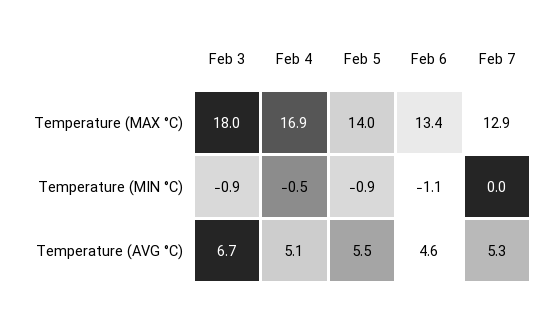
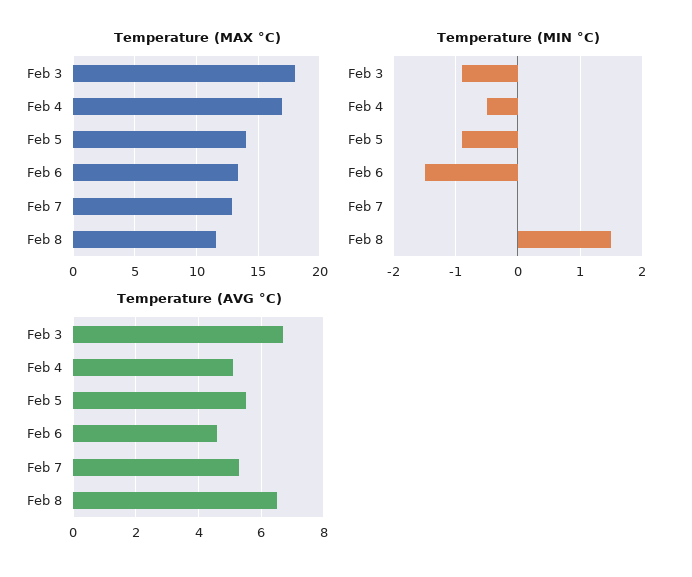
Temperature (MIN °C), Feb 6: -1.1 -> -1.5
Temperature (MAX °C), Feb 8: none -> 11.5
Temperature (MIN °C), Feb 8: none -> 1.5
Temperature (AVG °C), Feb 8: none -> 6.5

